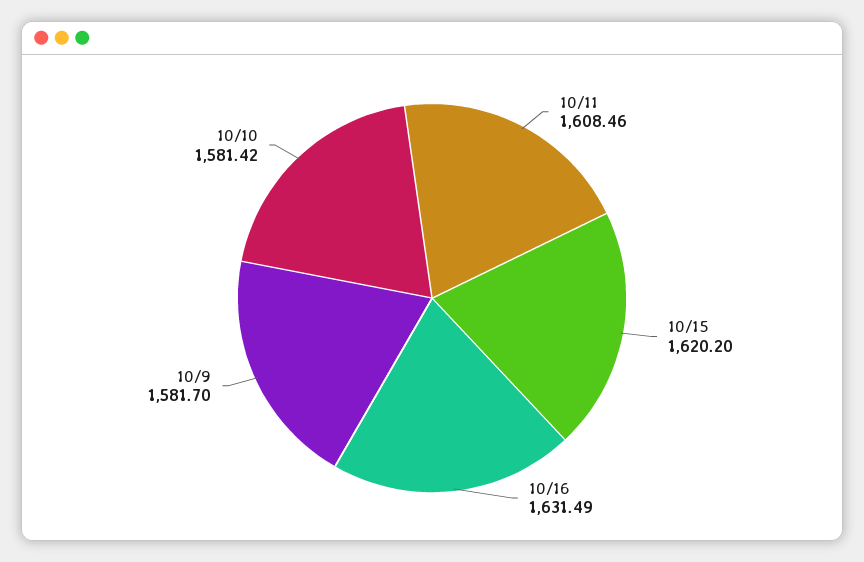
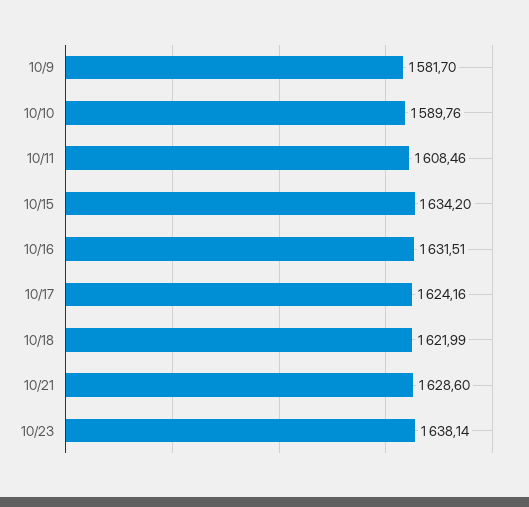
10/15: 1620.2 -> 1634.2
10/16: 1631.49 -> 1631.51
10/10: 1581.42 -> 1589.76
10/17: none -> 1624.16
10/18: none -> 1621.99
10/21: none -> 1628.6
10/23: none -> 1638.14

